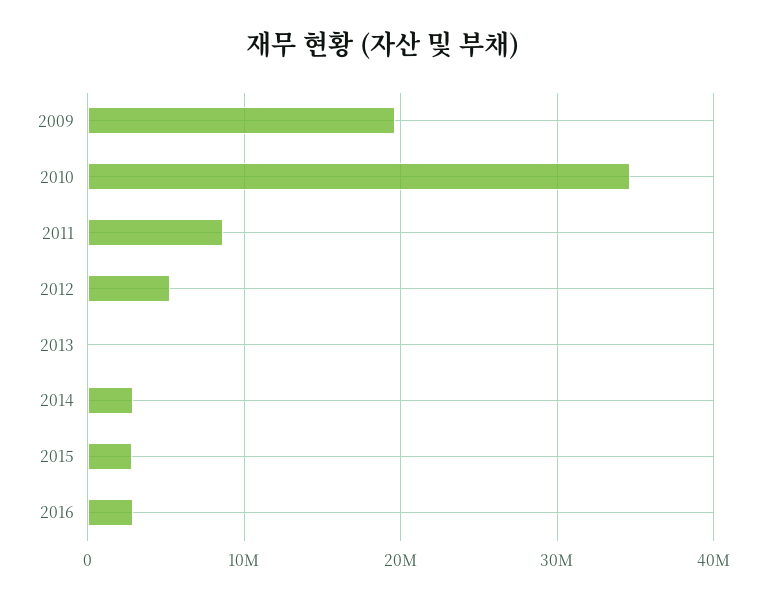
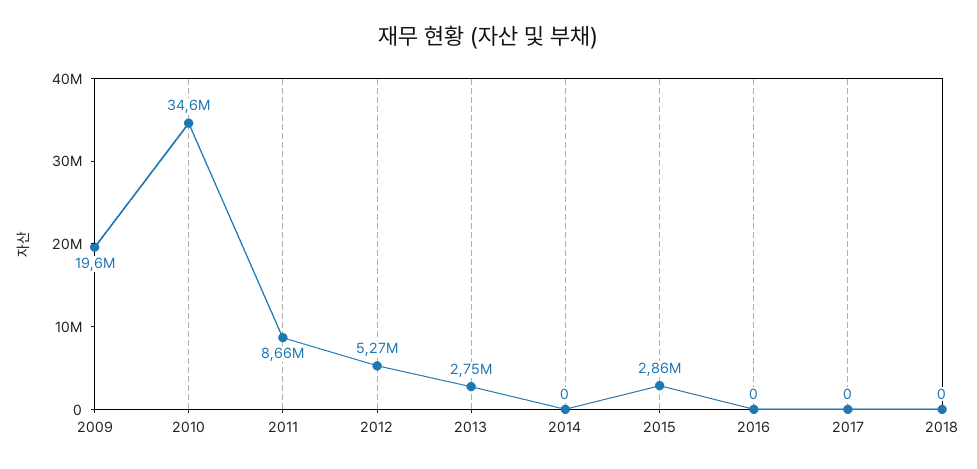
2013: 0 -> 2750000
2014: 3000000 -> 0
2016: 3000000 -> 0
2017: none -> 0
2018: none -> 0

